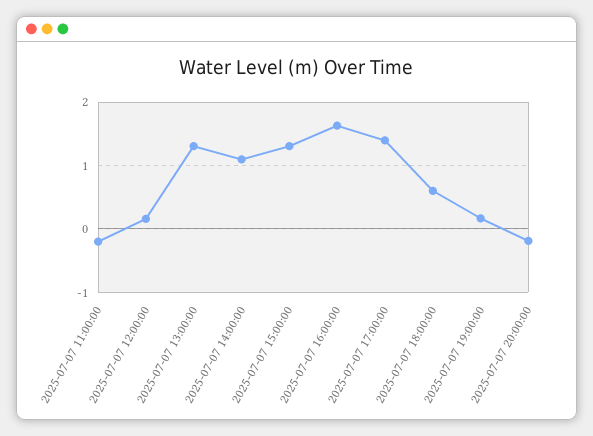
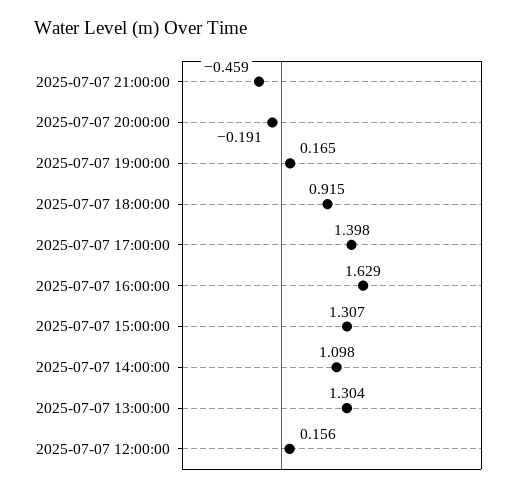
2025-07-07 11:00:00: -0.2 -> none
2025-07-07 18:00:00: 0.6 -> 0.915
2025-07-07 21:00:00: none -> -0.459

